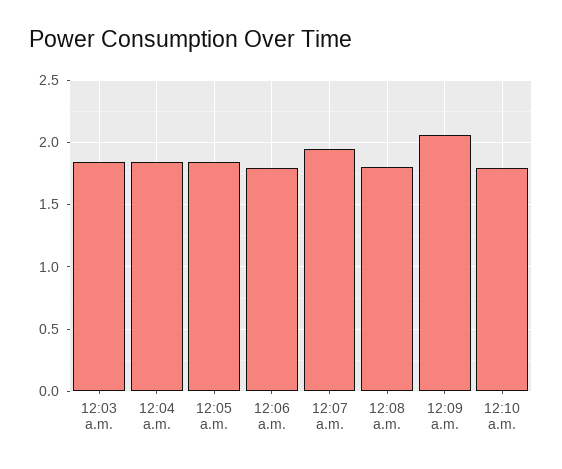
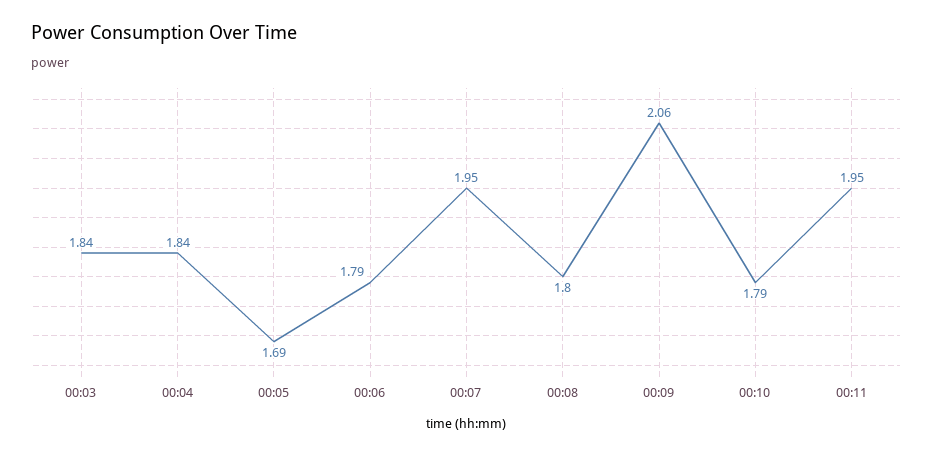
12:05 a.m.: 1.85 -> 1.69
00:11: none -> 1.95

